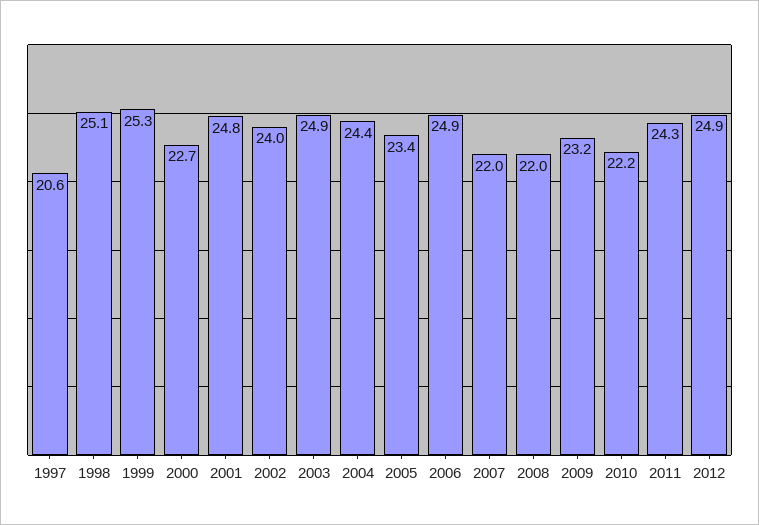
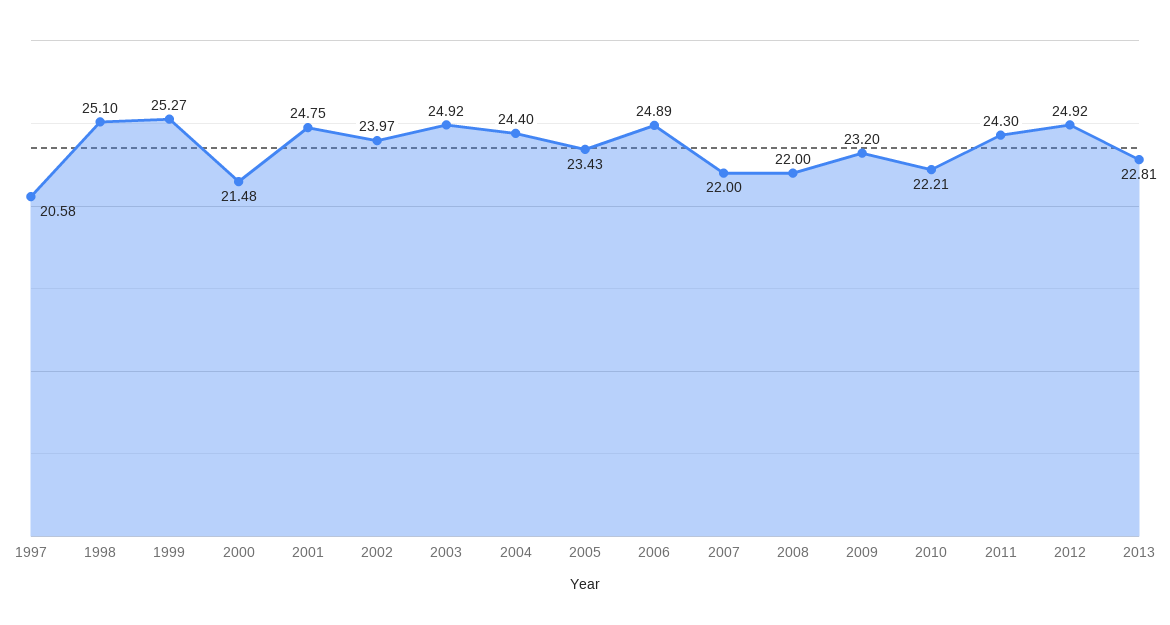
2000: 22.7 -> 21.48
2013: none -> 22.81

